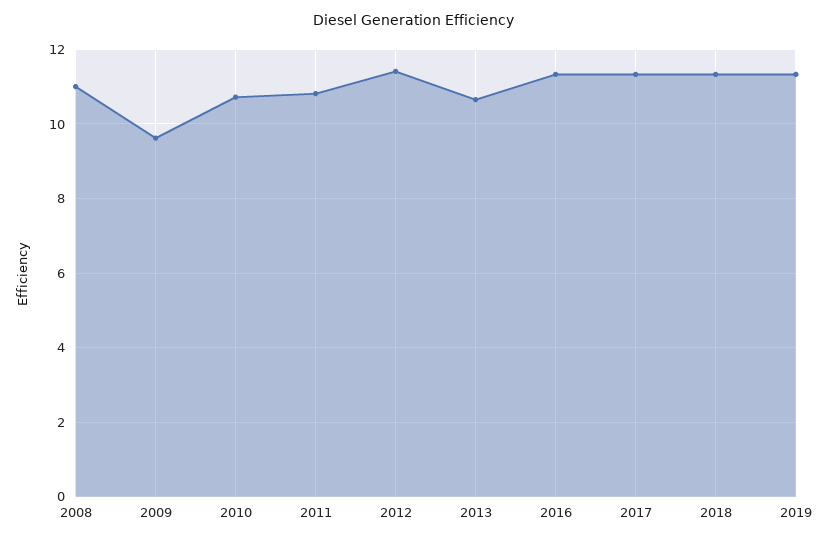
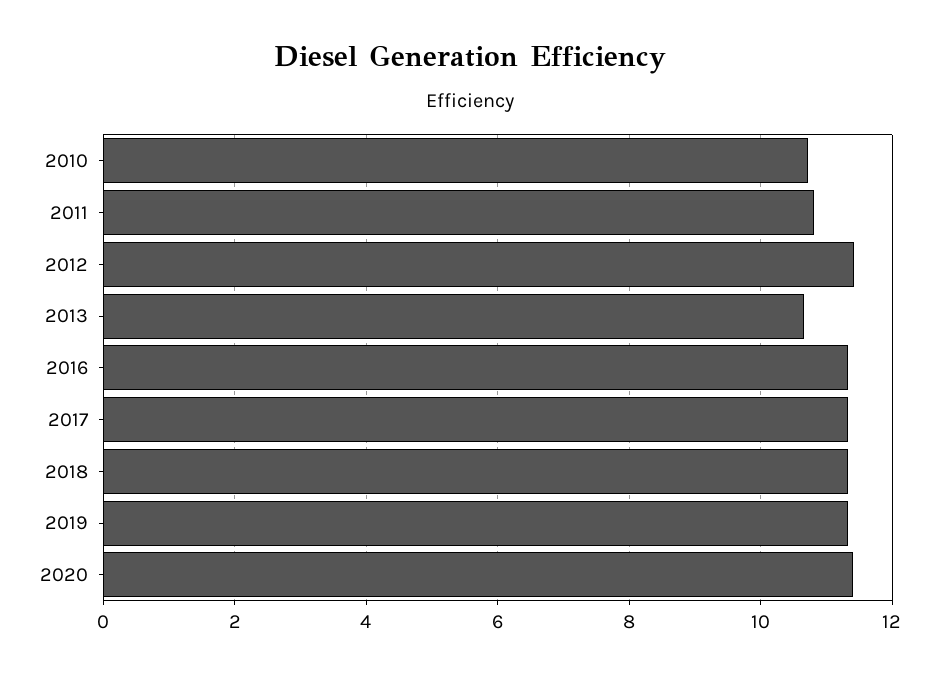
2008: 11 -> none
2009: 9.6 -> none
2020: none -> 11.4

